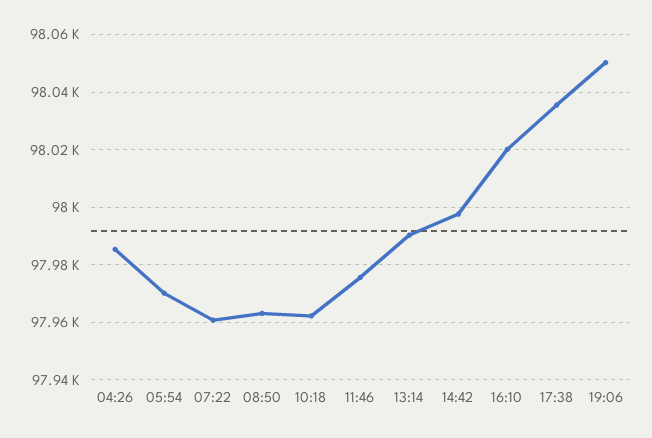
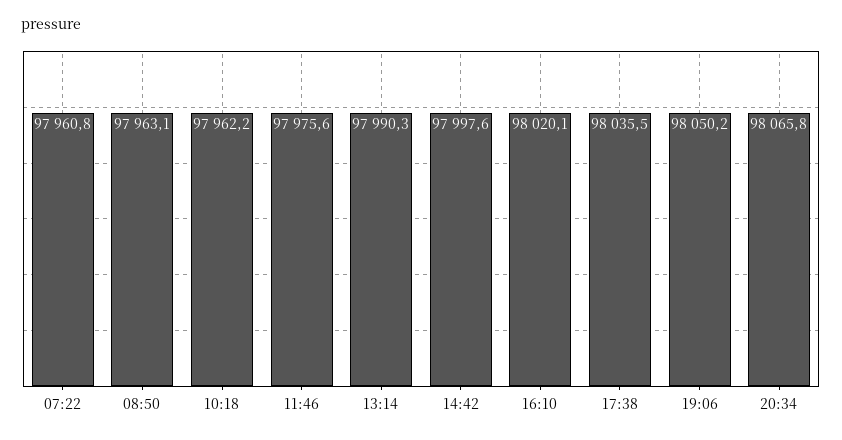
04:26: 97985 -> none
05:54: 97970 -> none
20:34: none -> 98065.8

